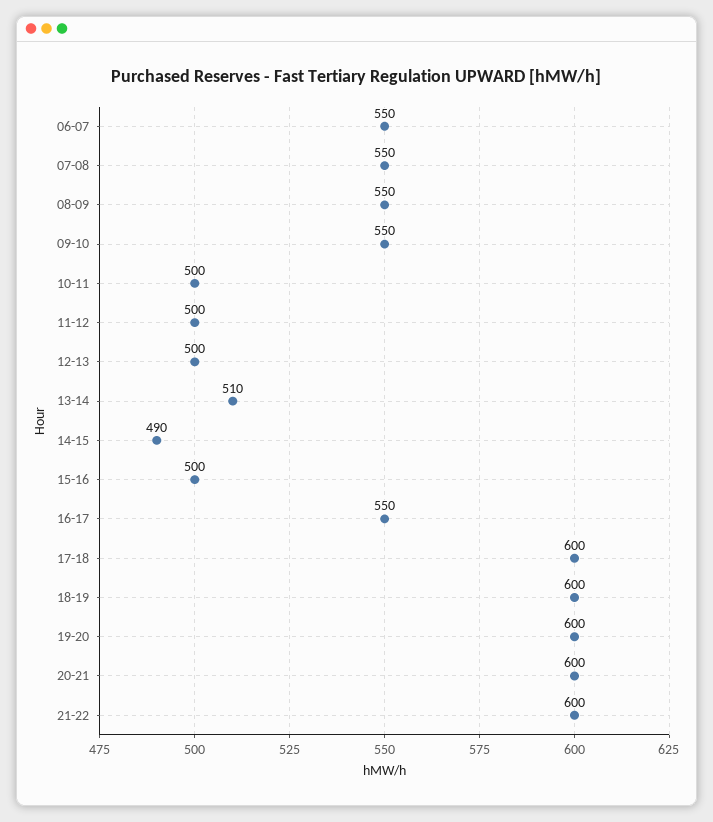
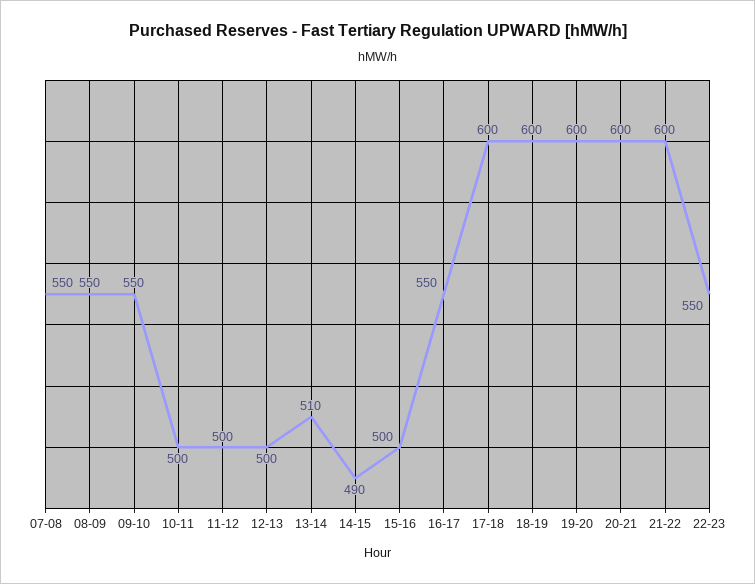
06-07: 550 -> none
22-23: none -> 550

